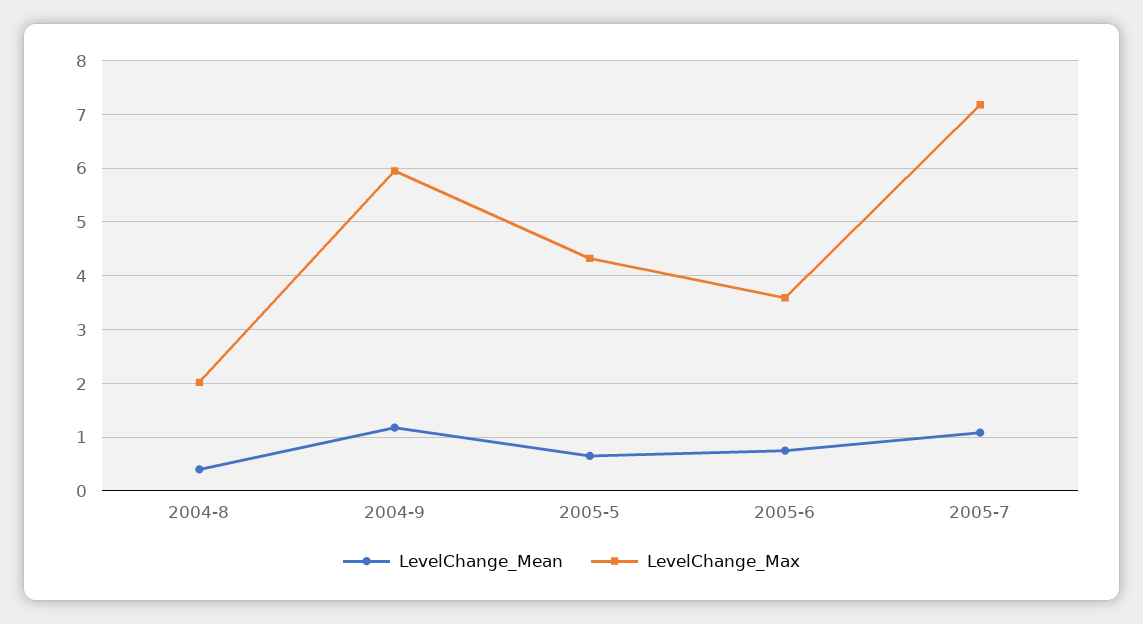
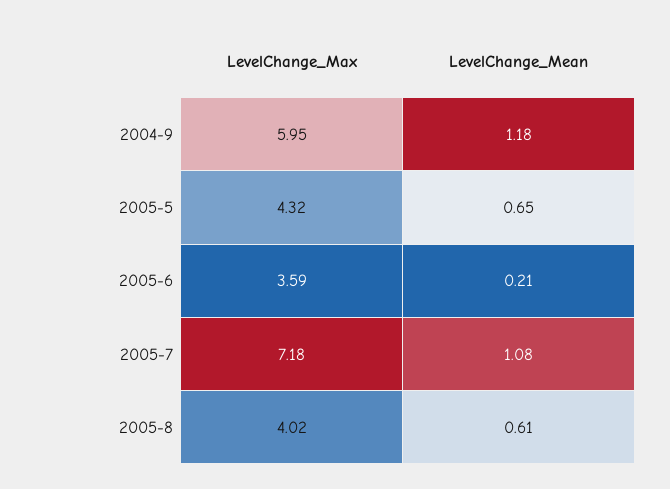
LevelChange_Mean, 2004-8: 0.4 -> none
LevelChange_Max, 2004-8: 2 -> none
LevelChange_Mean, 2005-6: 0.8 -> 0.21
LevelChange_Max, 2005-8: none -> 4.02
LevelChange_Mean, 2005-8: none -> 0.61

